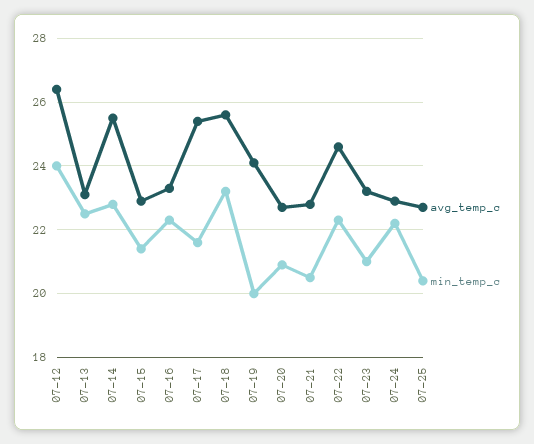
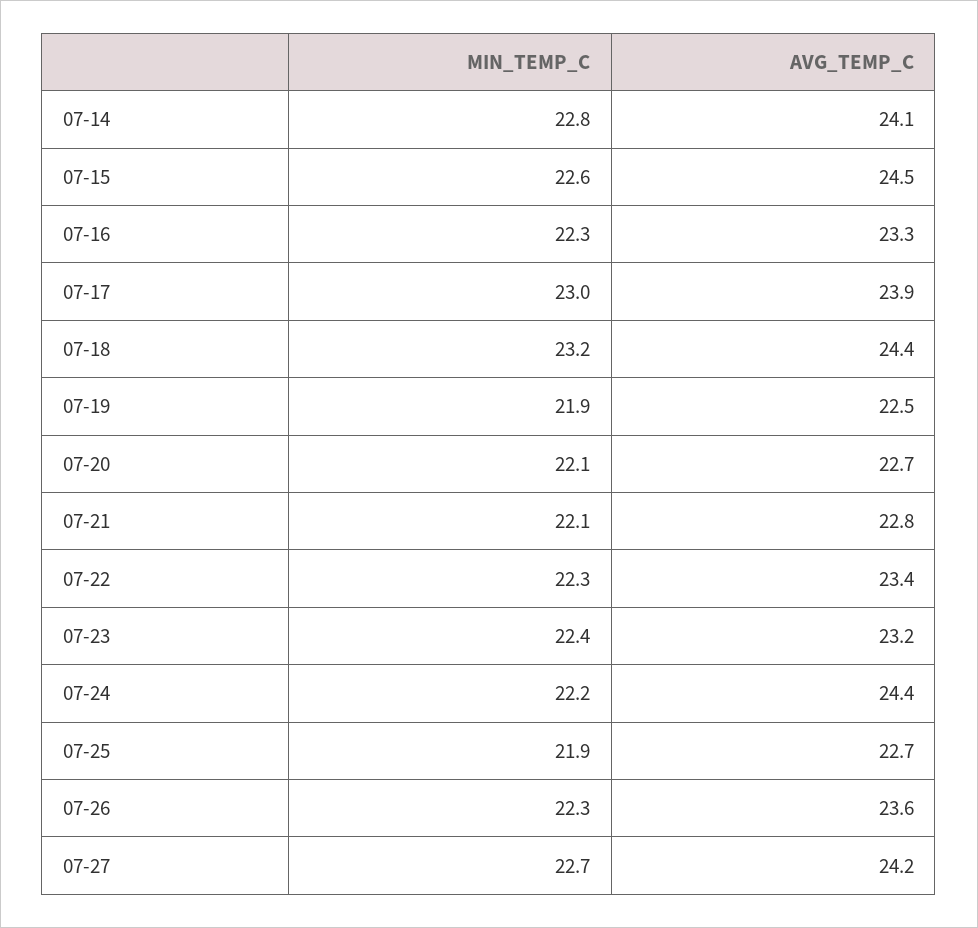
avg_temp_c, 07-12: 26.5 -> none
min_temp_c, 07-12: 24 -> none
avg_temp_c, 07-13: 23 -> none
min_temp_c, 07-13: 22.5 -> none
avg_temp_c, 07-14: 25.5 -> 24.1
avg_temp_c, 07-15: 23 -> 24.5
min_temp_c, 07-15: 21.5 -> 22.6
avg_temp_c, 07-17: 25.5 -> 23.9
min_temp_c, 07-17: 21.5 -> 23
avg_temp_c, 07-18: 25.5 -> 24.4
avg_temp_c, 07-19: 24 -> 22.5
min_temp_c, 07-19: 20 -> 21.9
min_temp_c, 07-20: 21 -> 22.1
min_temp_c, 07-21: 20.5 -> 22.1
avg_temp_c, 07-22: 24.5 -> 23.4
min_temp_c, 07-23: 21 -> 22.4
avg_temp_c, 07-24: 23 -> 24.4
min_temp_c, 07-25: 20.5 -> 21.9
min_temp_c, 07-26: none -> 22.3
avg_temp_c, 07-26: none -> 23.6
min_temp_c, 07-27: none -> 22.7
avg_temp_c, 07-27: none -> 24.2

